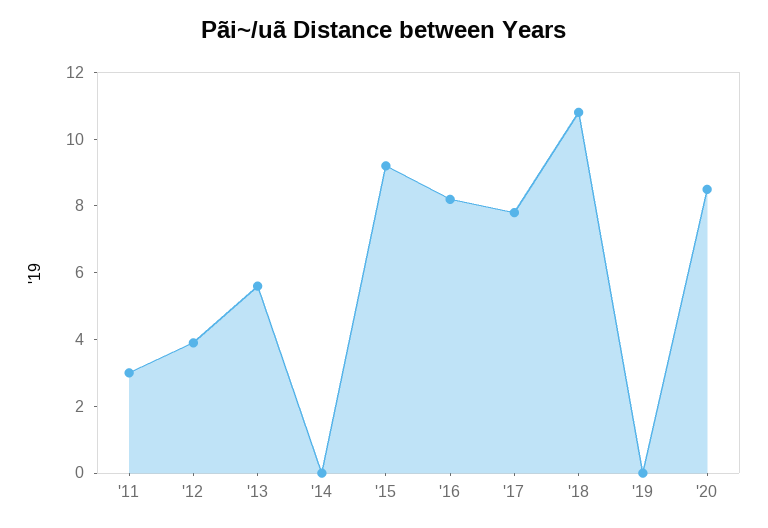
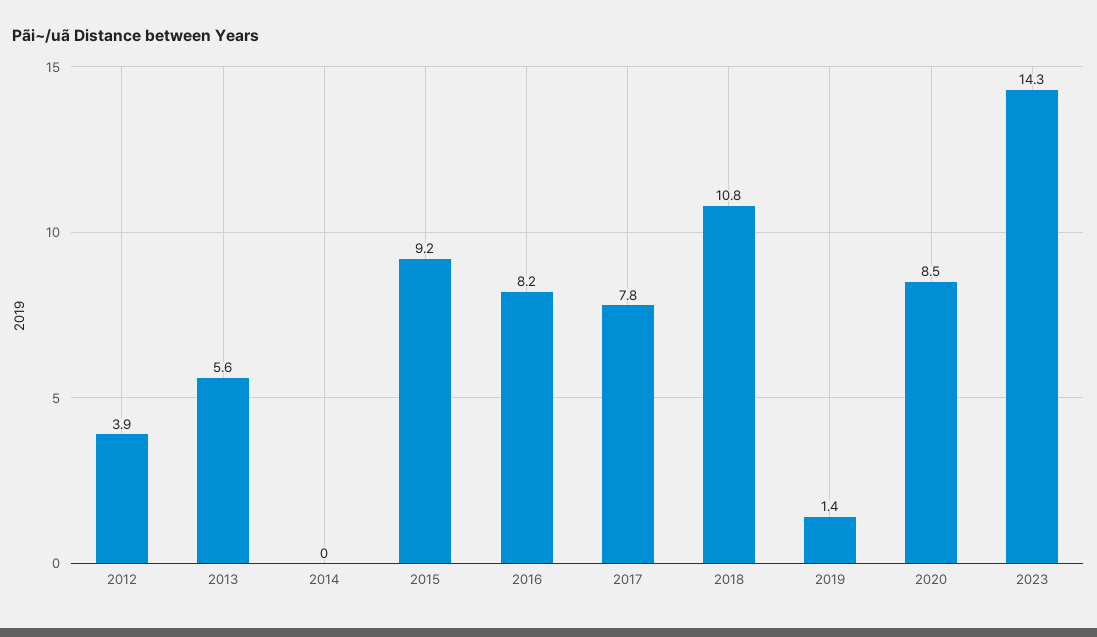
'11: 3 -> none
'19: 0 -> 1.4
2023: none -> 14.3

